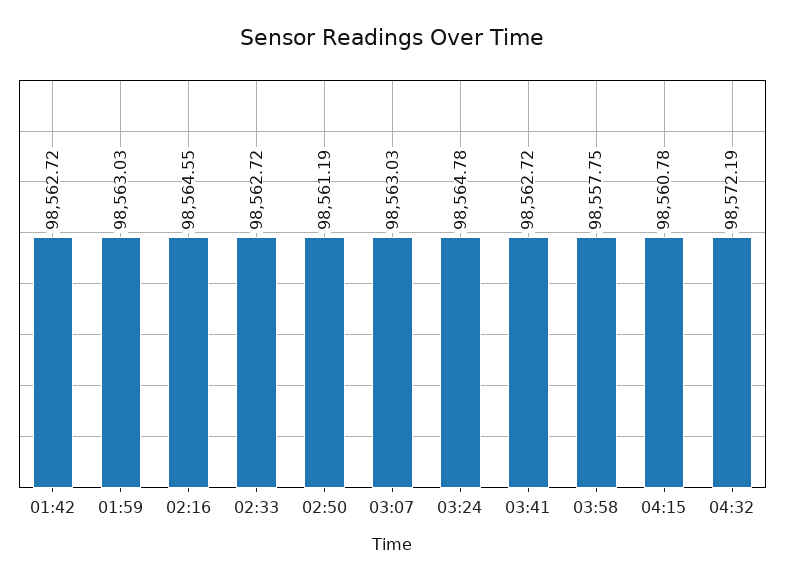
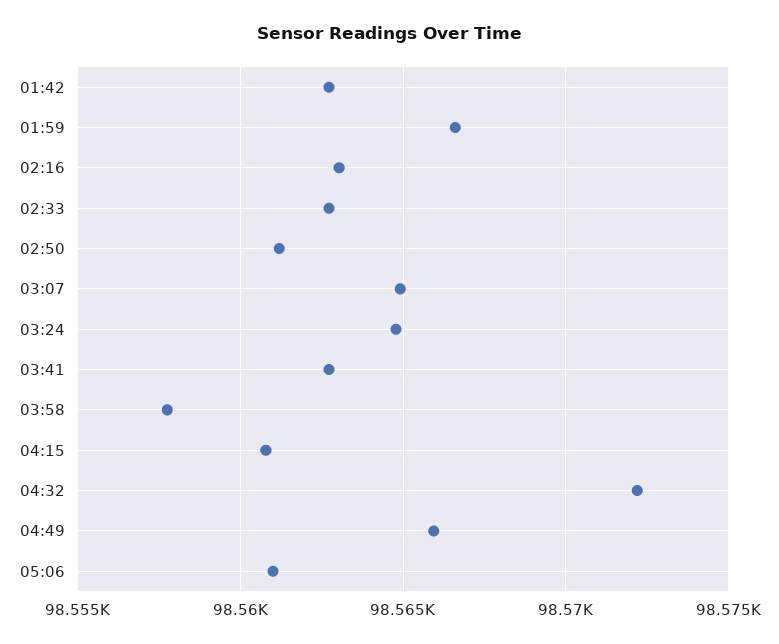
01:59: 98563.03 -> 98566.5
02:16: 98564.55 -> 98563
03:07: 98563.03 -> 98565
04:49: none -> 98566
05:06: none -> 98561

